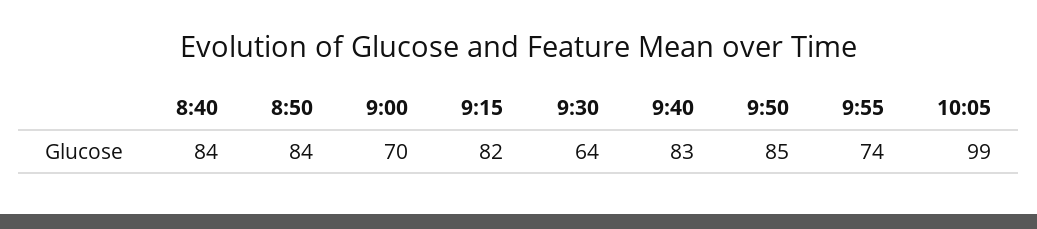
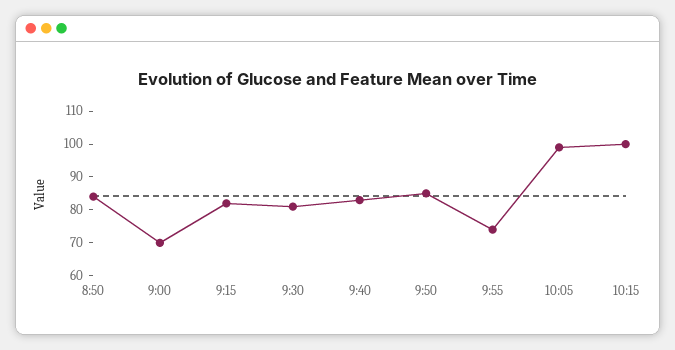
8:40: 84 -> none
9:30: 64 -> 80
10:15: none -> 100

